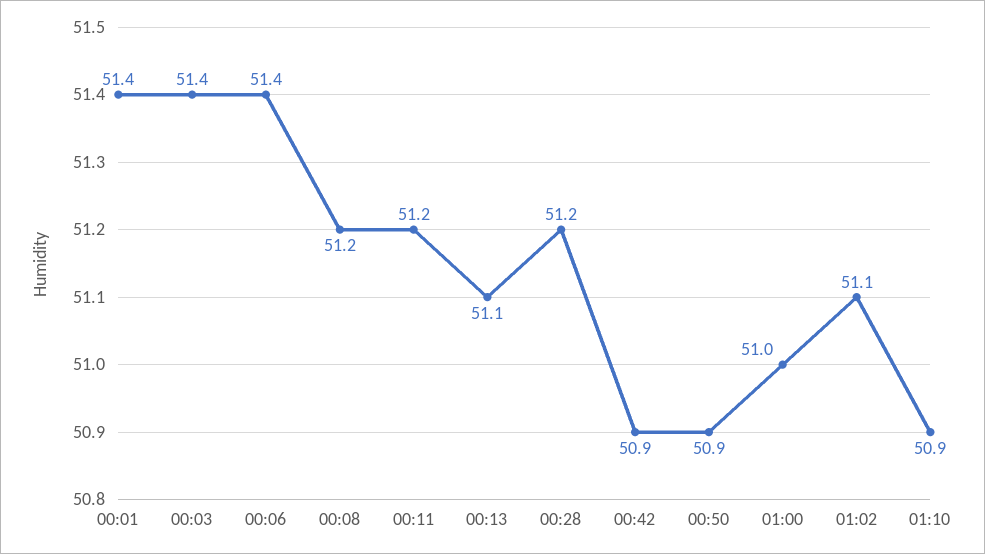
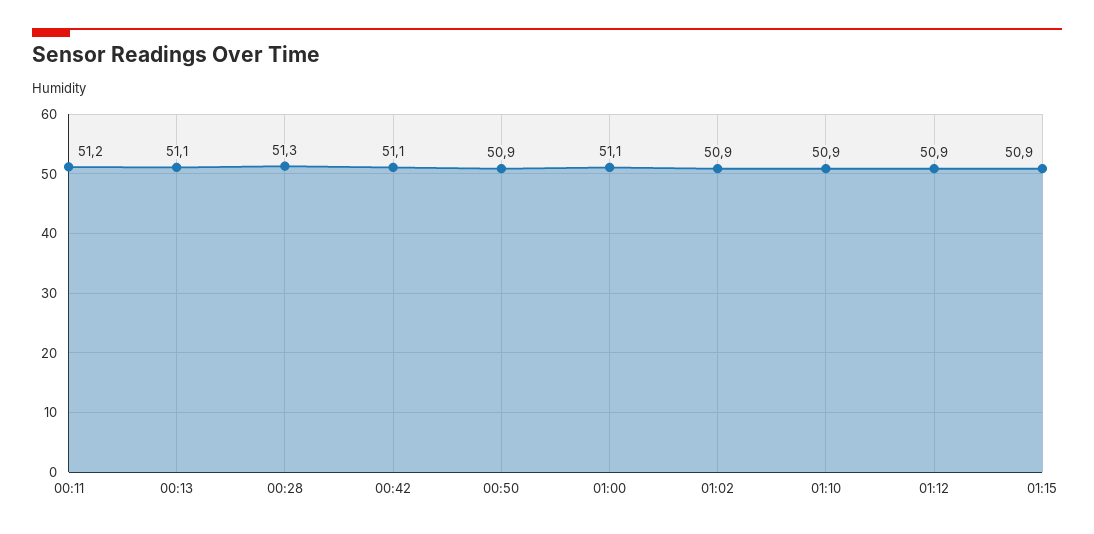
00:01: 51.4 -> none
00:03: 51.4 -> none
00:06: 51.4 -> none
00:08: 51.2 -> none
00:28: 51.2 -> 51.3
00:42: 50.9 -> 51.1
01:00: 51 -> 51.1
01:02: 51.1 -> 50.9
01:12: none -> 50.9
01:15: none -> 50.9

